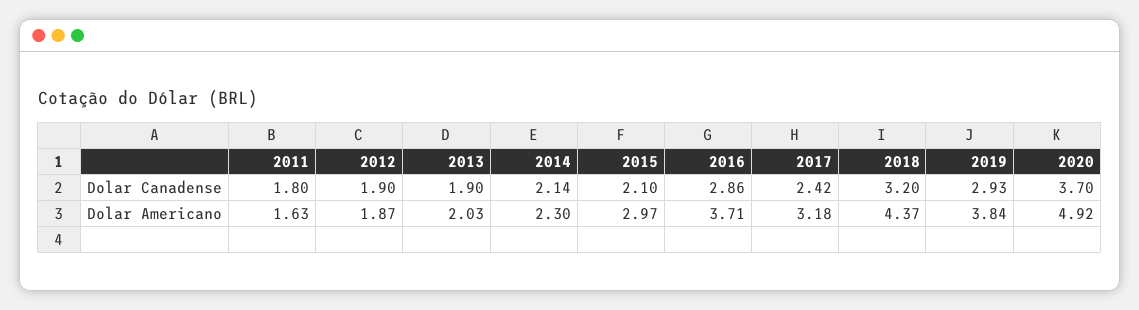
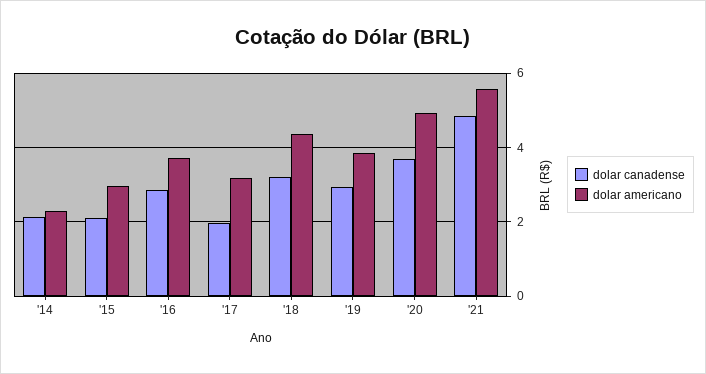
Dolar Canadense, 2011: 1.8 -> none
Dolar Canadense, 2012: 1.9 -> none
Dolar Canadense, 2013: 1.9 -> none
Dolar Canadense, 2017: 2.42 -> 2
Dolar Americano, 2011: 1.63 -> none
Dolar Americano, 2012: 1.87 -> none
Dolar Americano, 2013: 2.03 -> none
Dolar Canadense, '21: none -> 4.8
Dolar Americano, '21: none -> 5.6

